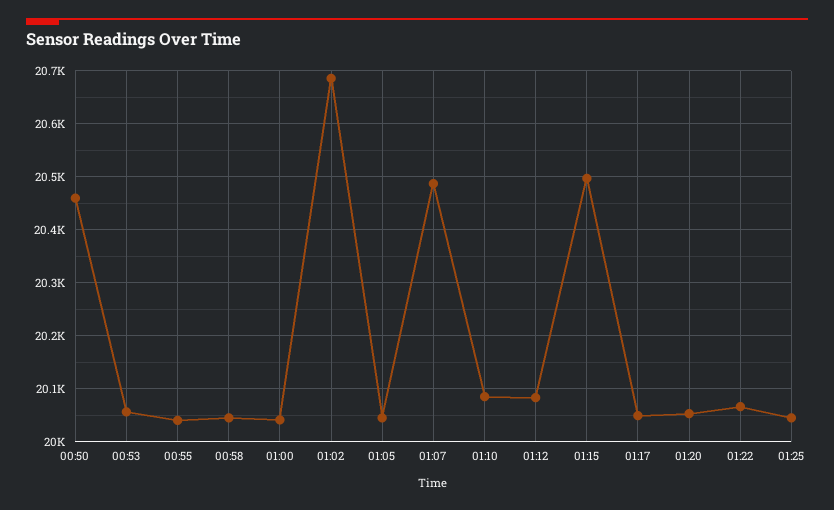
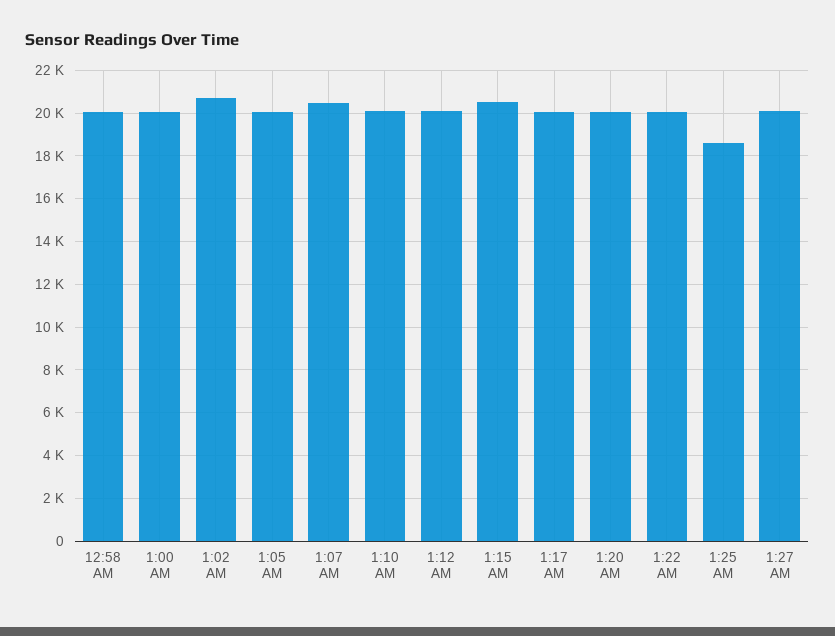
00:50: 20460 -> none
00:53: 20060 -> none
00:55: 20040 -> none
01:25: 20040 -> 18500
1:27 AM: none -> 20000

